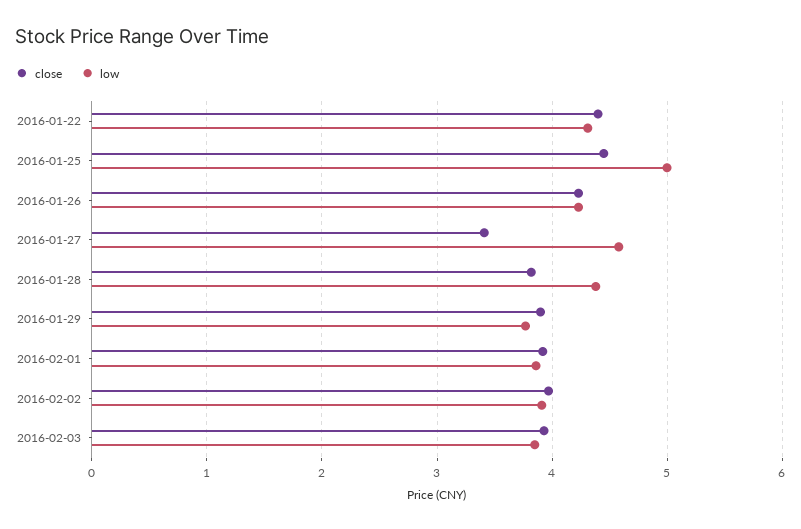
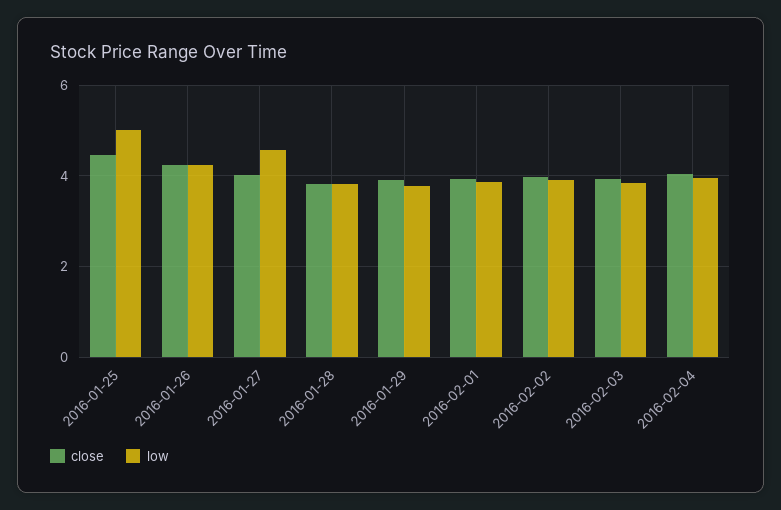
close, 2016-01-22: 4.4 -> none
low, 2016-01-22: 4.3 -> none
close, 2016-01-27: 3.4 -> 4
low, 2016-01-28: 4.4 -> 3.8
close, 2016-02-04: none -> 4
low, 2016-02-04: none -> 4

